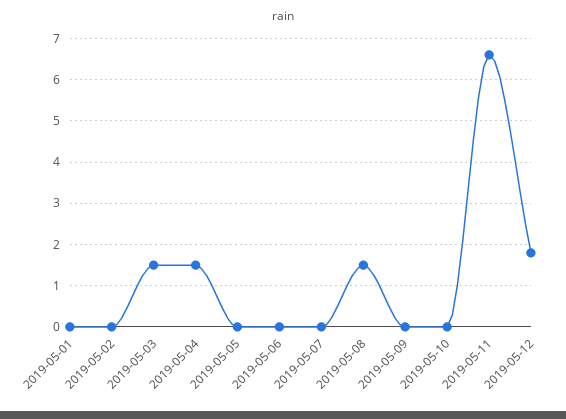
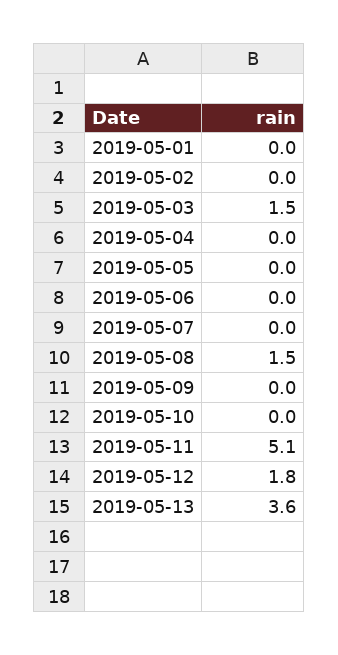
2019-05-04: 1.5 -> 0
2019-05-11: 6.5 -> 5.1
2019-05-13: none -> 3.6

